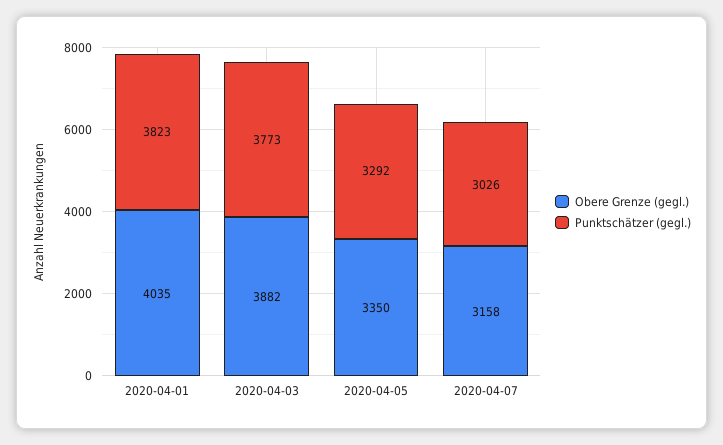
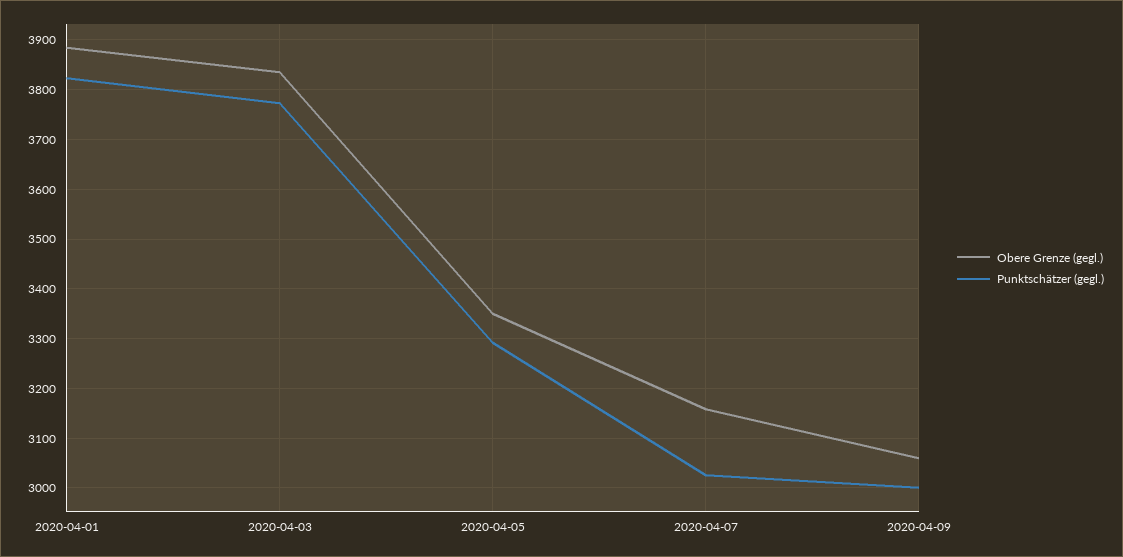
Obere Grenze (gegl.), 2020-04-01: 4035 -> 3880
Obere Grenze (gegl.), 2020-04-03: 3882 -> 3840
Obere Grenze (gegl.), 2020-04-09: none -> 3060
Punktschätzer (gegl.), 2020-04-09: none -> 3000

